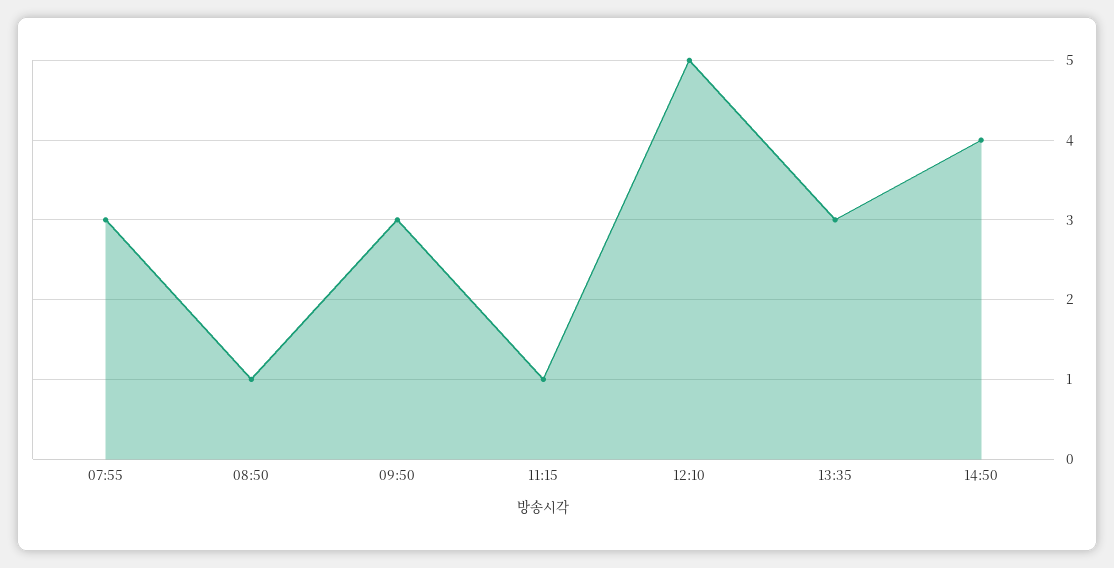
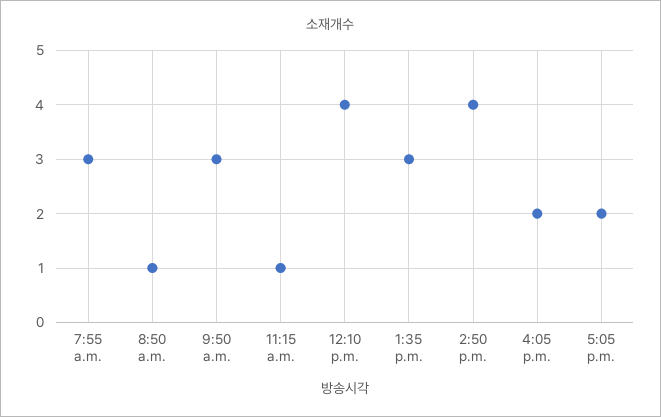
12:10: 5 -> 4
4:05 p.m.: none -> 2
5:05 p.m.: none -> 2

